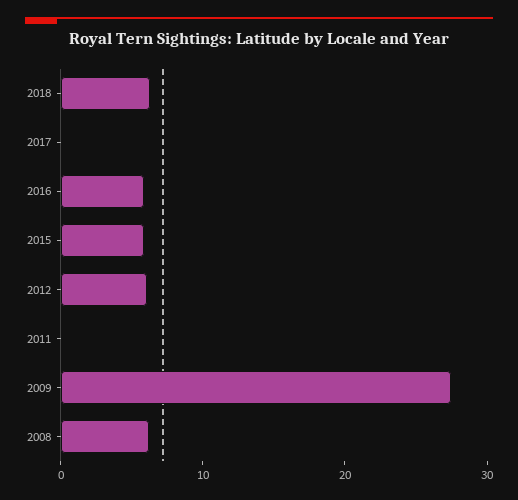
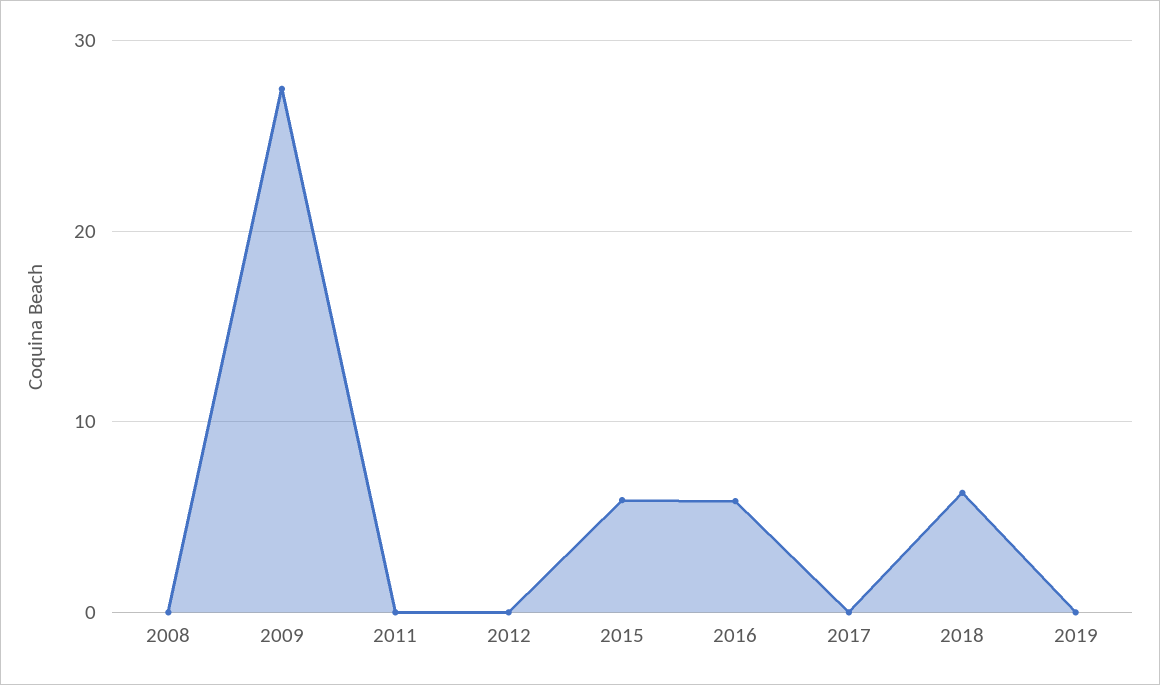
2012: 6 -> 0
2008: 6 -> 0
2019: none -> 0

